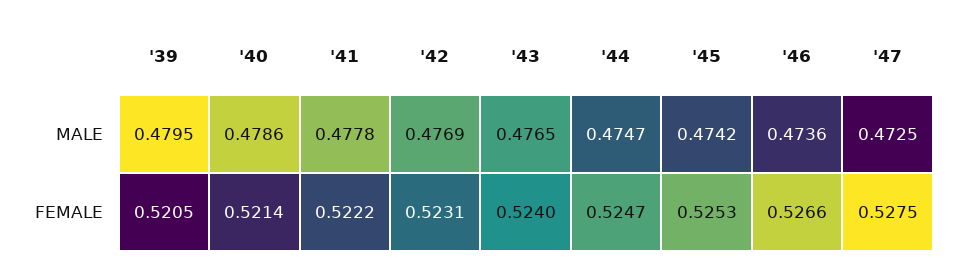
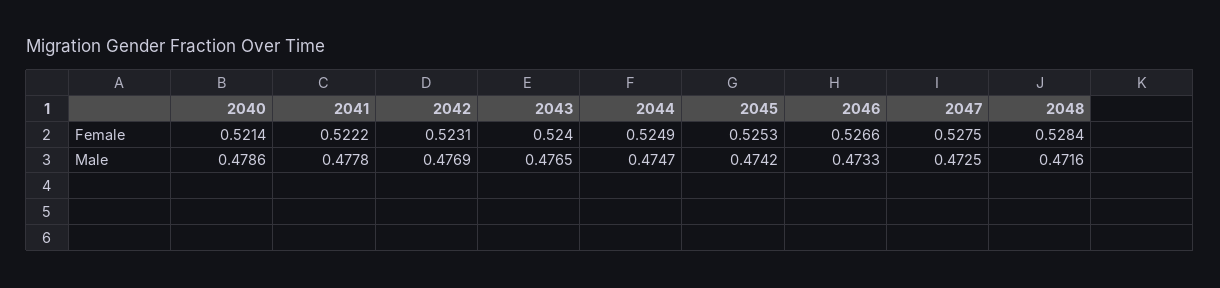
'39, MALE: 0.4795 -> none
'46, MALE: 0.4736 -> 0.4733
'39, FEMALE: 0.5205 -> none
'44, FEMALE: 0.5247 -> 0.5249
2048, FEMALE: none -> 0.5284
2048, MALE: none -> 0.4716

